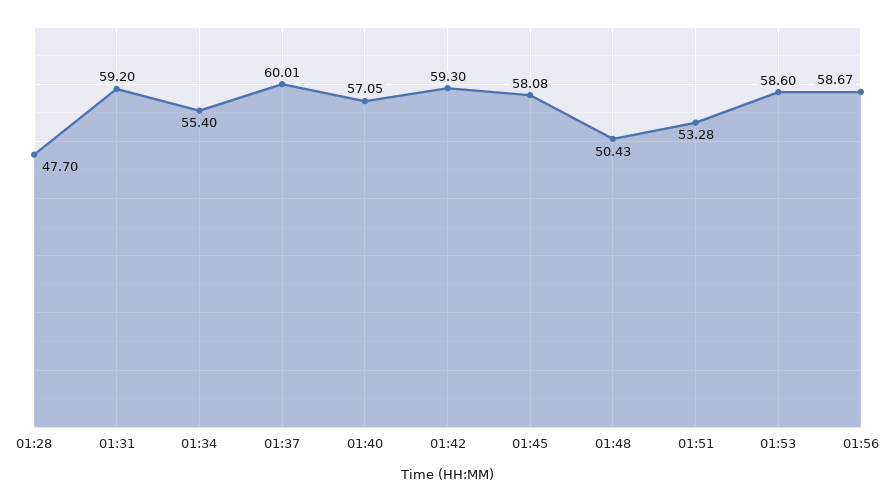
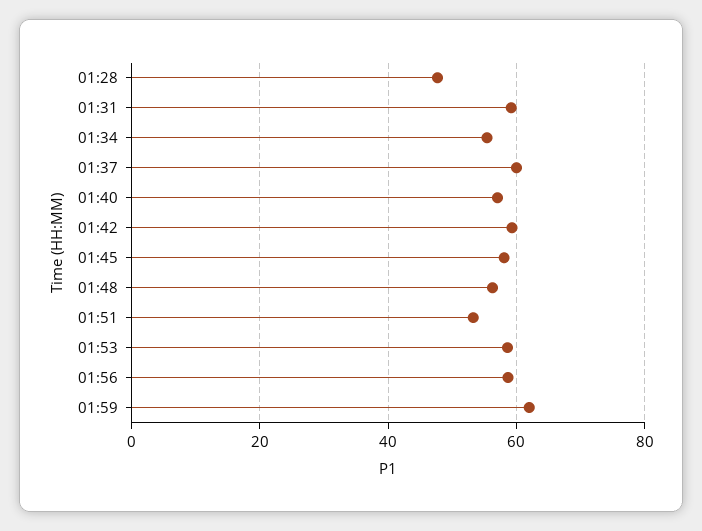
01:48: 50.43 -> 56
01:59: none -> 62

